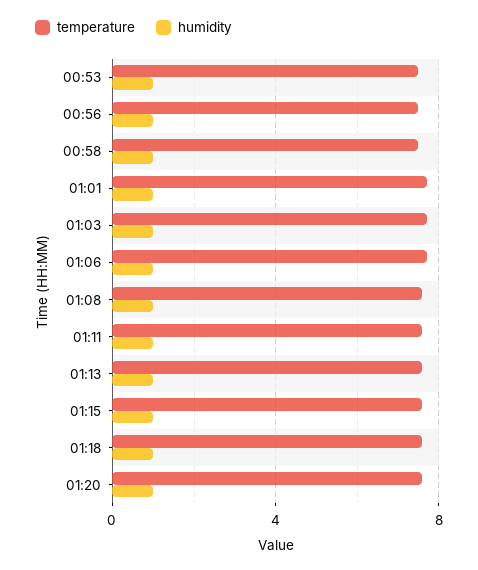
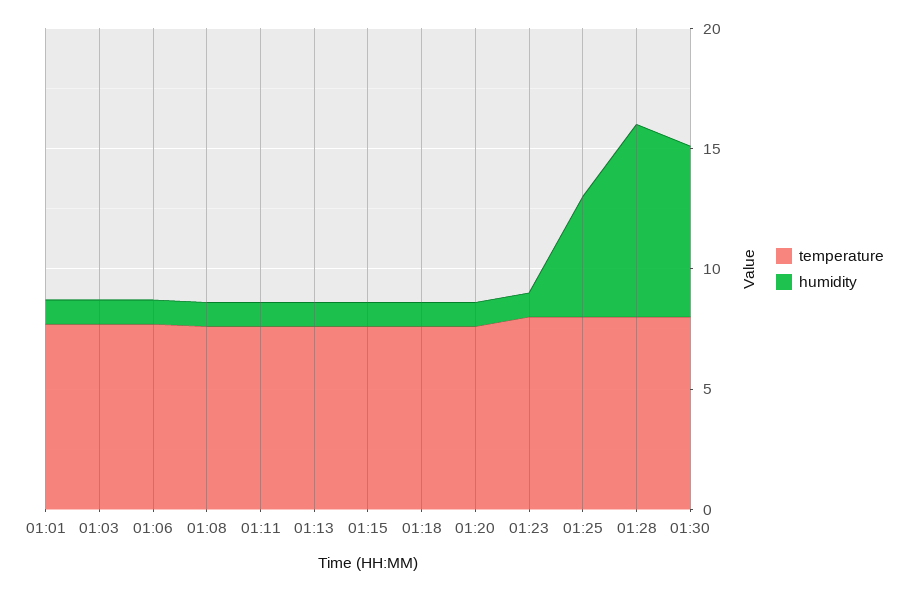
temperature, 00:53: 7.5 -> none
humidity, 00:53: 1 -> none
temperature, 00:56: 7.5 -> none
humidity, 00:56: 1 -> none
temperature, 00:58: 7.5 -> none
humidity, 00:58: 1 -> none
temperature, 01:23: none -> 8
humidity, 01:23: none -> 1
temperature, 01:25: none -> 8
humidity, 01:25: none -> 5
temperature, 01:28: none -> 8
humidity, 01:28: none -> 8
temperature, 01:30: none -> 8
humidity, 01:30: none -> 7

